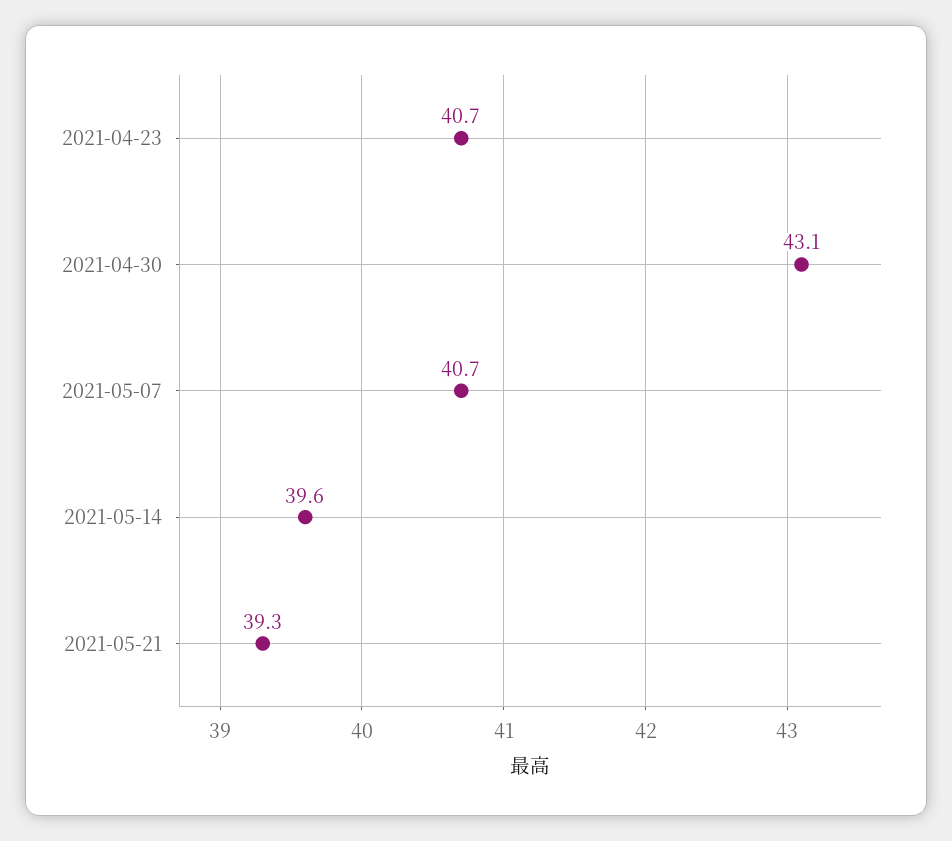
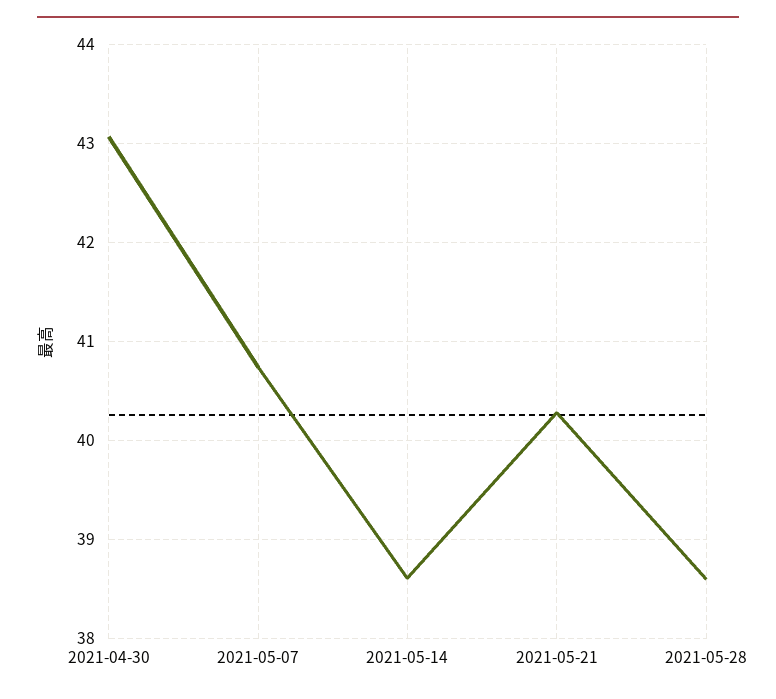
2021-04-23: 40.7 -> none
2021-05-14: 39.6 -> 38.6
2021-05-21: 39.3 -> 40.3
2021-05-28: none -> 38.6

